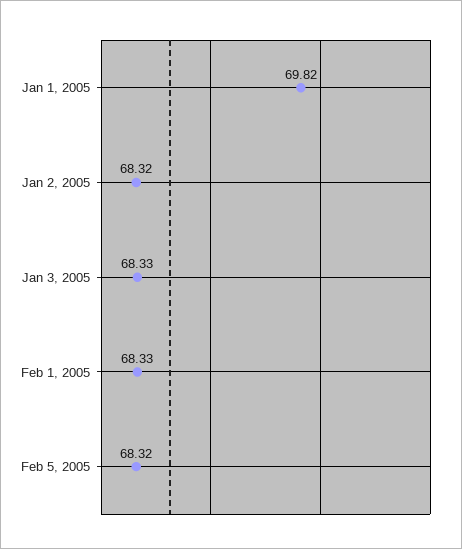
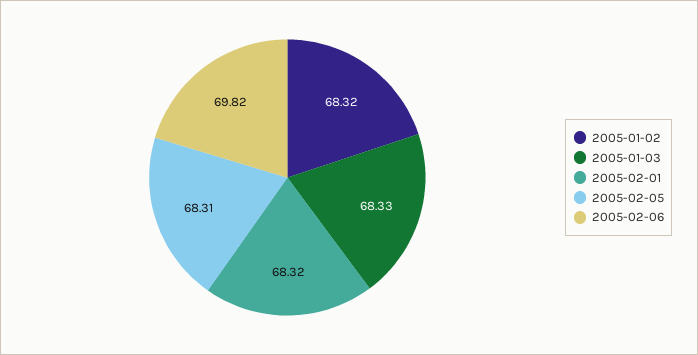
Jan 1, 2005: 69.82 -> none
Feb 1, 2005: 68.33 -> 68.32
Feb 5, 2005: 68.32 -> 68.31
2005-02-06: none -> 69.82

